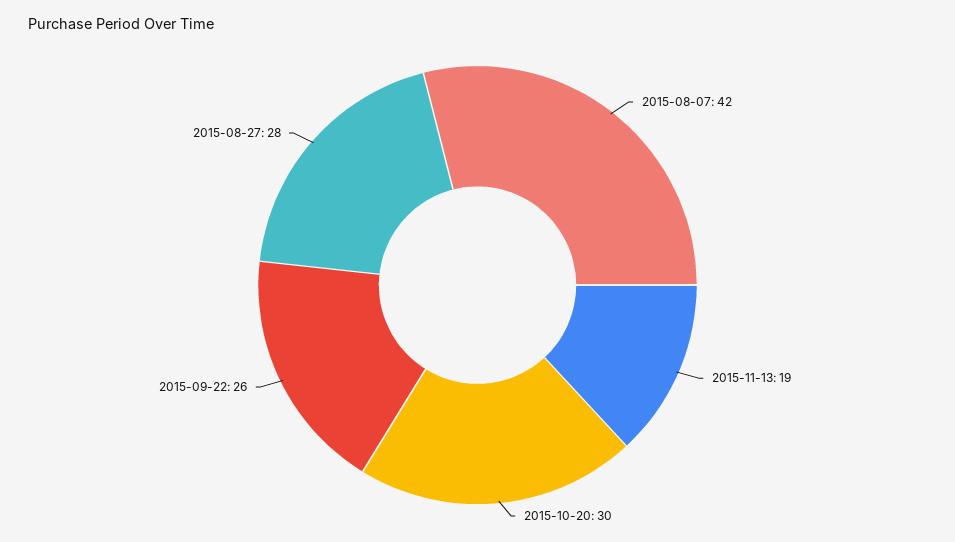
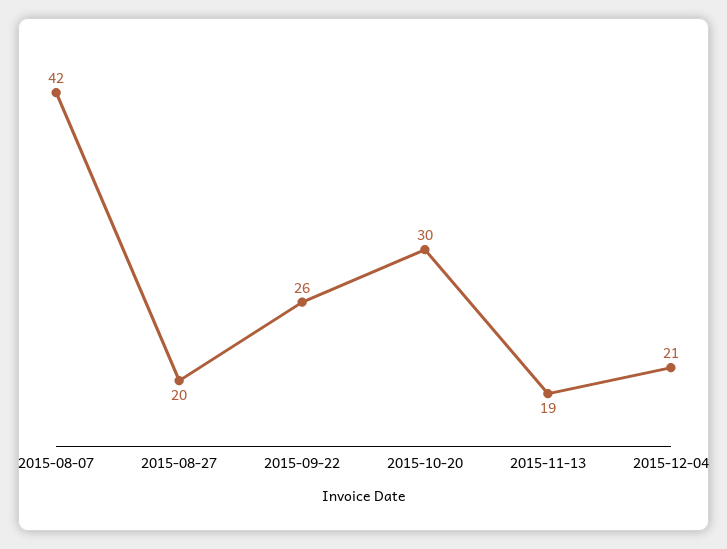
2015-08-27: 28 -> 20
2015-12-04: none -> 21

